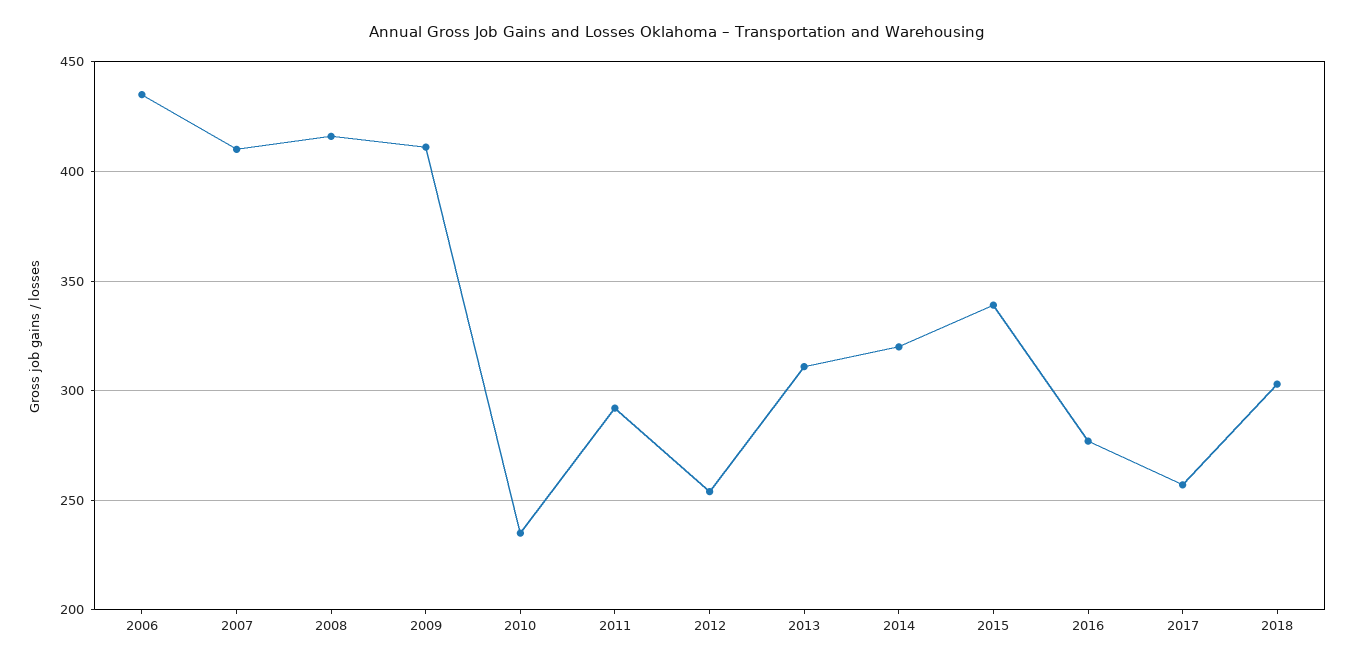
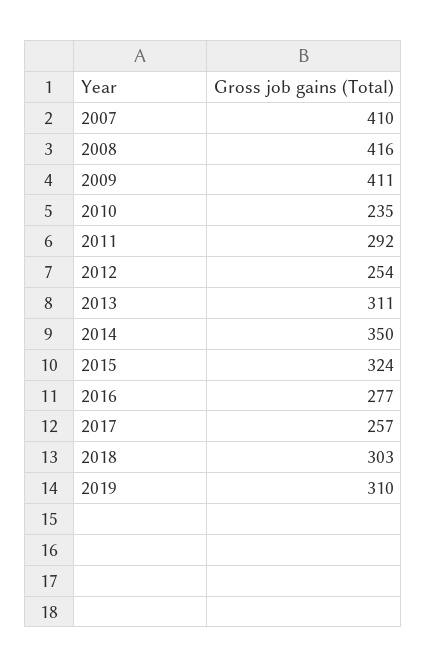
2006: 435 -> none
2014: 320 -> 350
2015: 340 -> 324
2019: none -> 310

